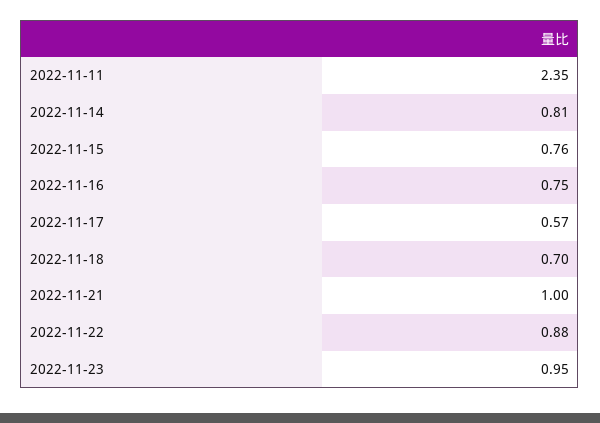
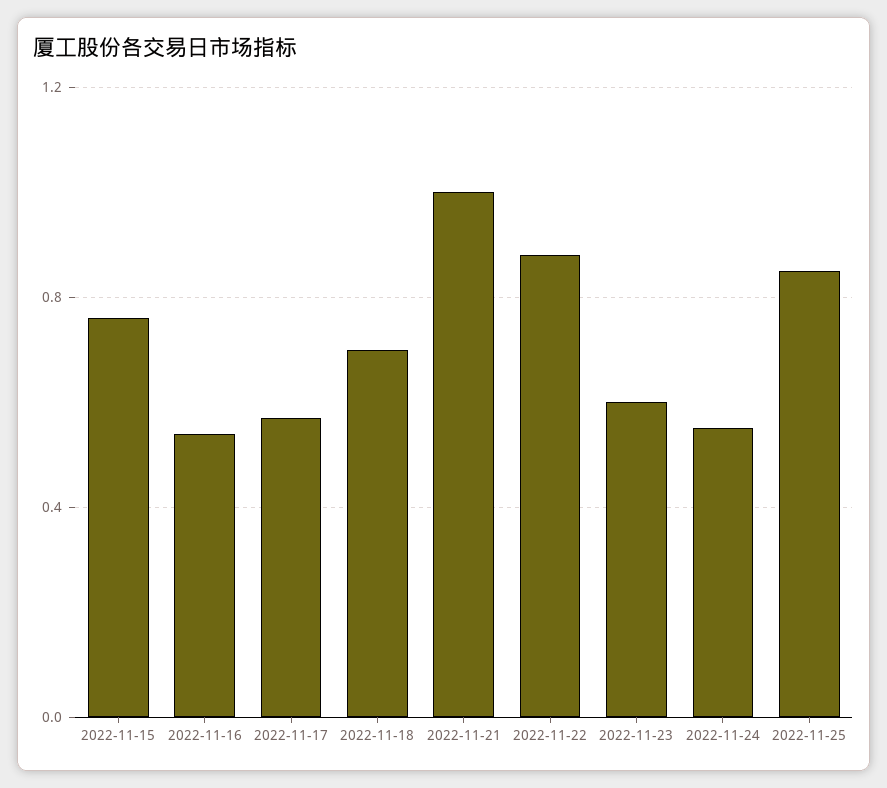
2022-11-11: 2.35 -> none
2022-11-14: 0.81 -> none
2022-11-16: 0.75 -> 0.55
2022-11-23: 0.95 -> 0.6
2022-11-24: none -> 0.55
2022-11-25: none -> 0.85

